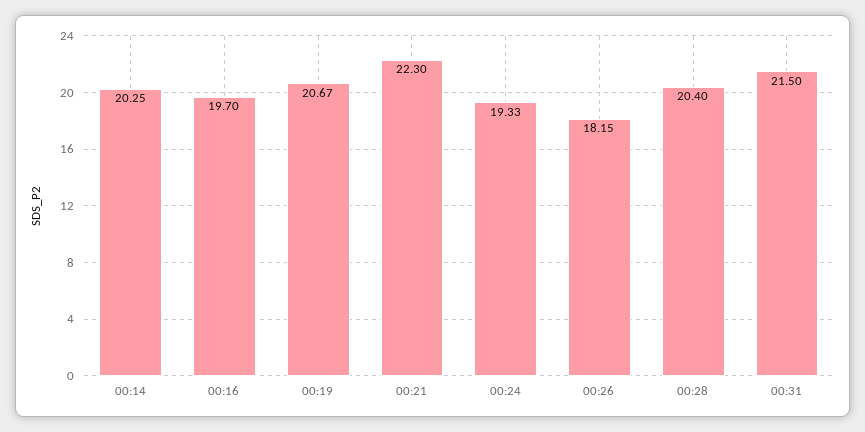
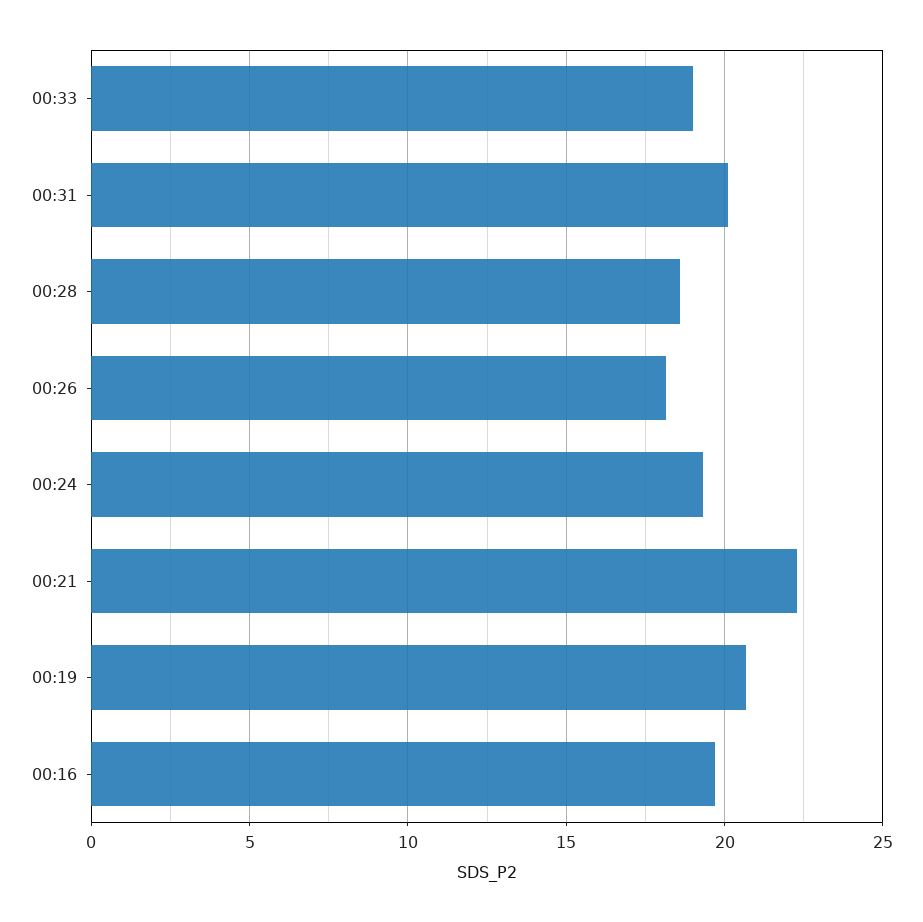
00:14: 20.25 -> none
00:28: 20.4 -> 18.5
00:31: 21.5 -> 20
00:33: none -> 19

